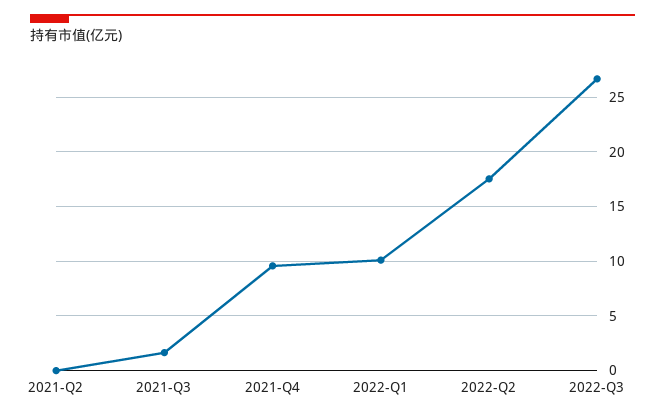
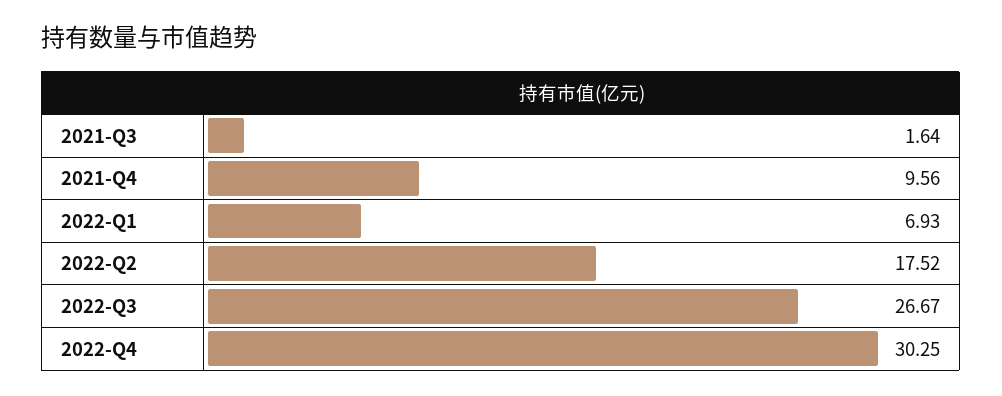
2021-Q2: 0 -> none
2022-Q1: 10 -> 6.93
2022-Q4: none -> 30.25

